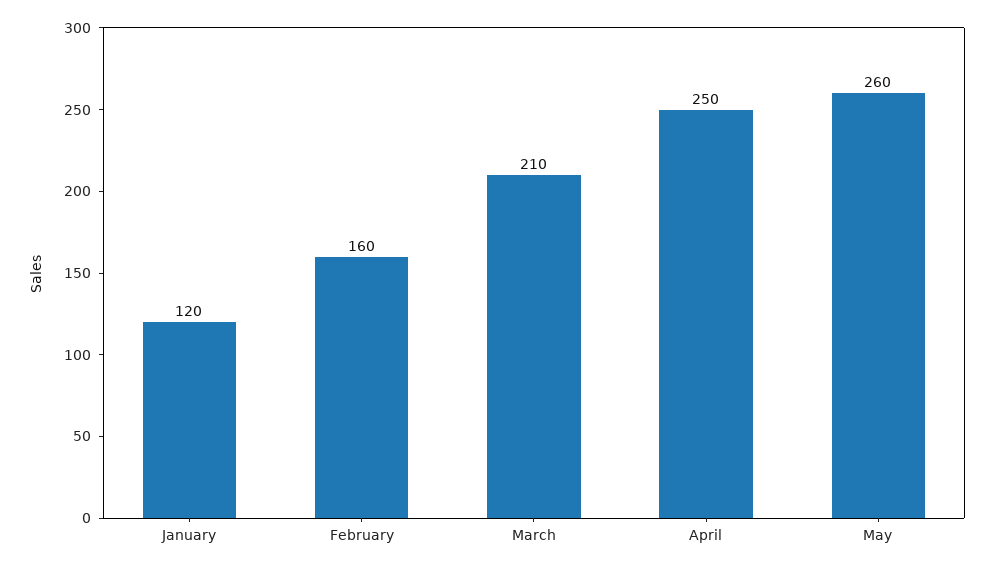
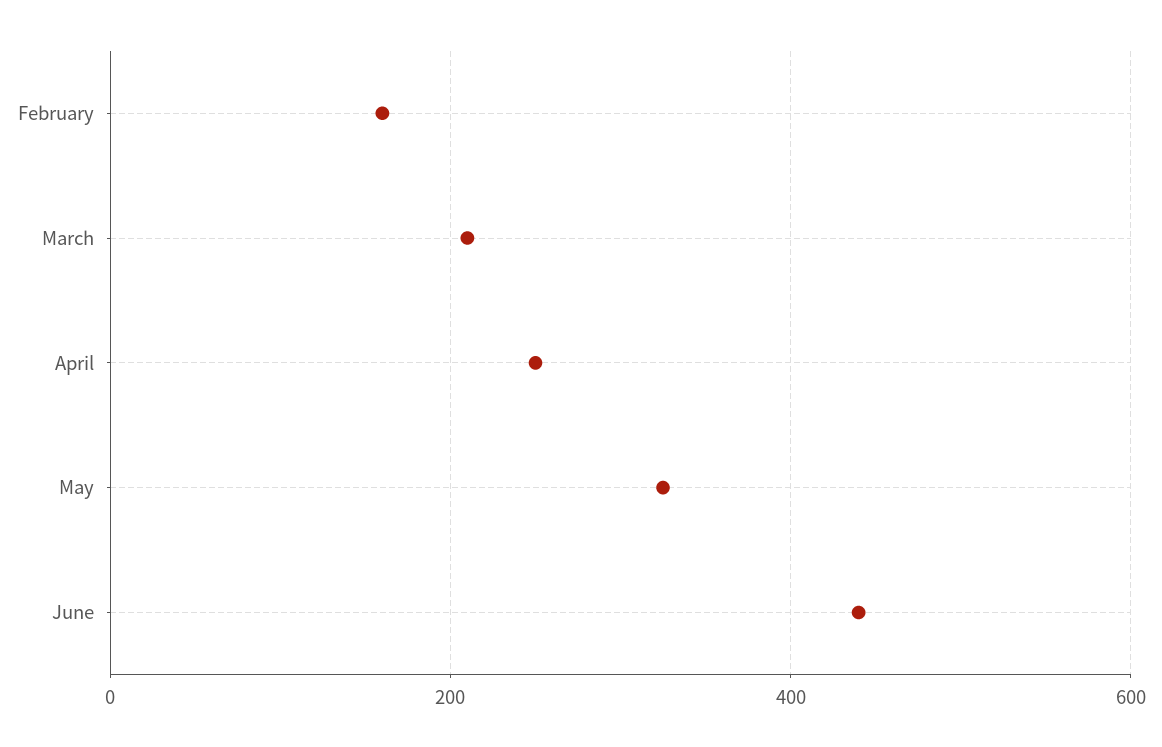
January: 120 -> none
May: 260 -> 320
June: none -> 440

